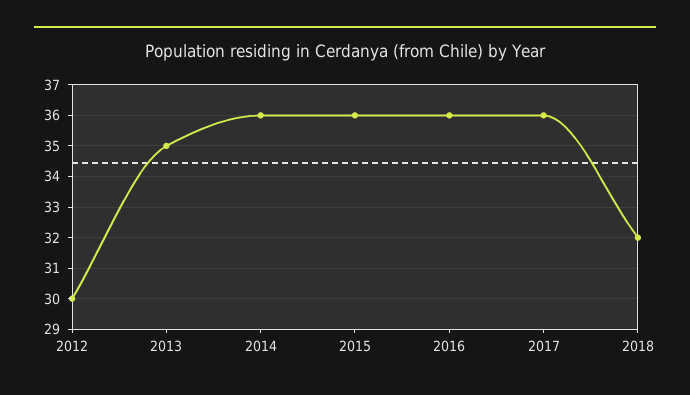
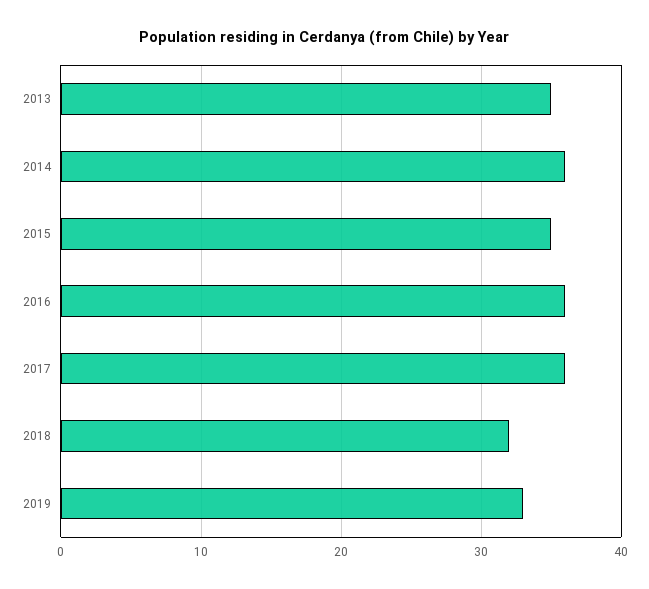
2012: 30 -> none
2015: 36 -> 35
2019: none -> 33

